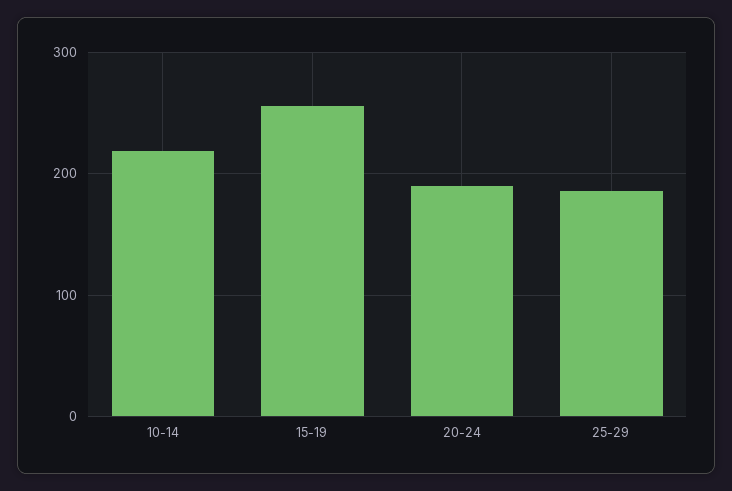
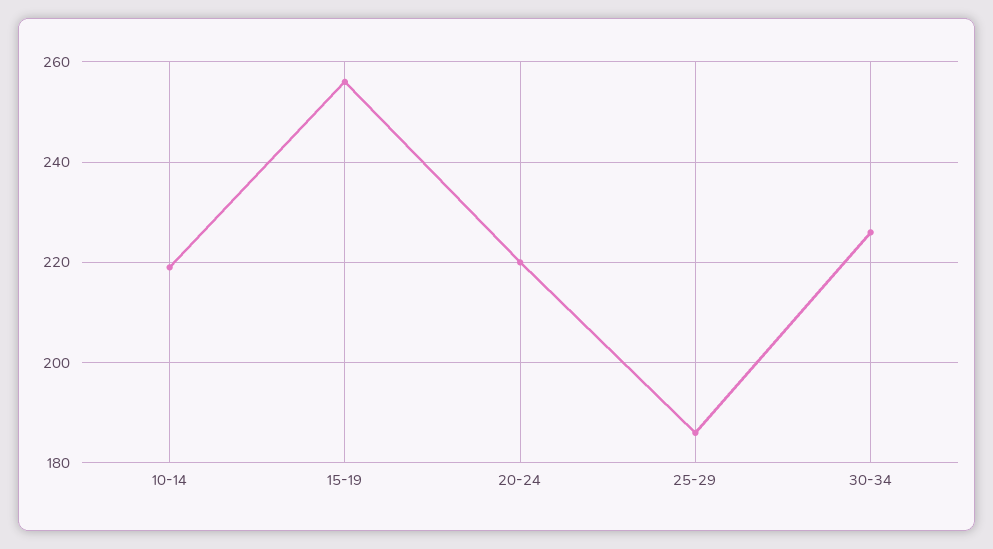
20-24: 190 -> 220
30-34: none -> 225

